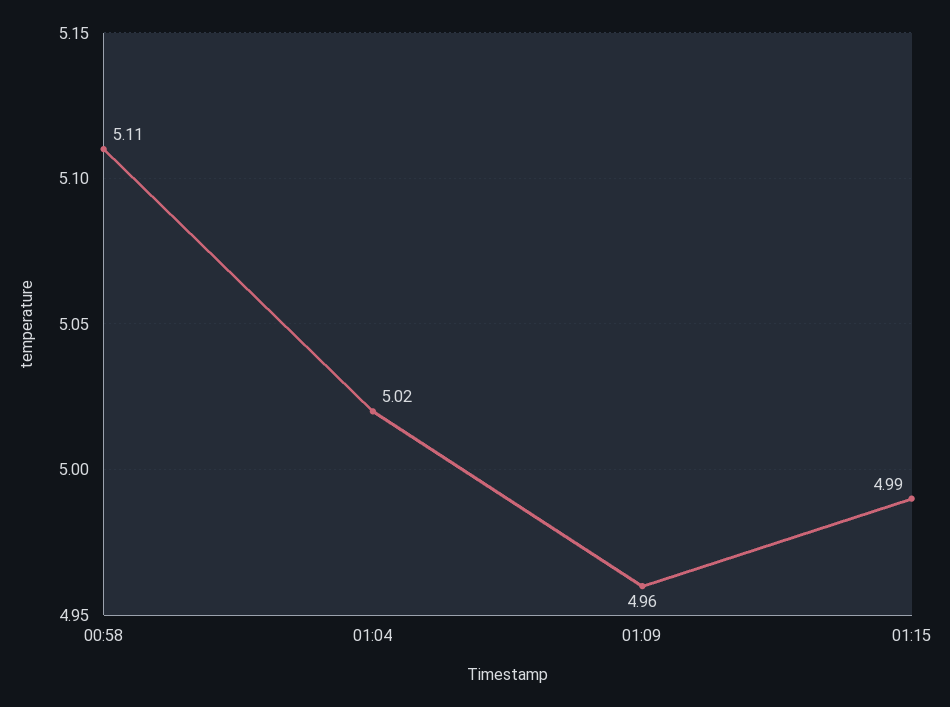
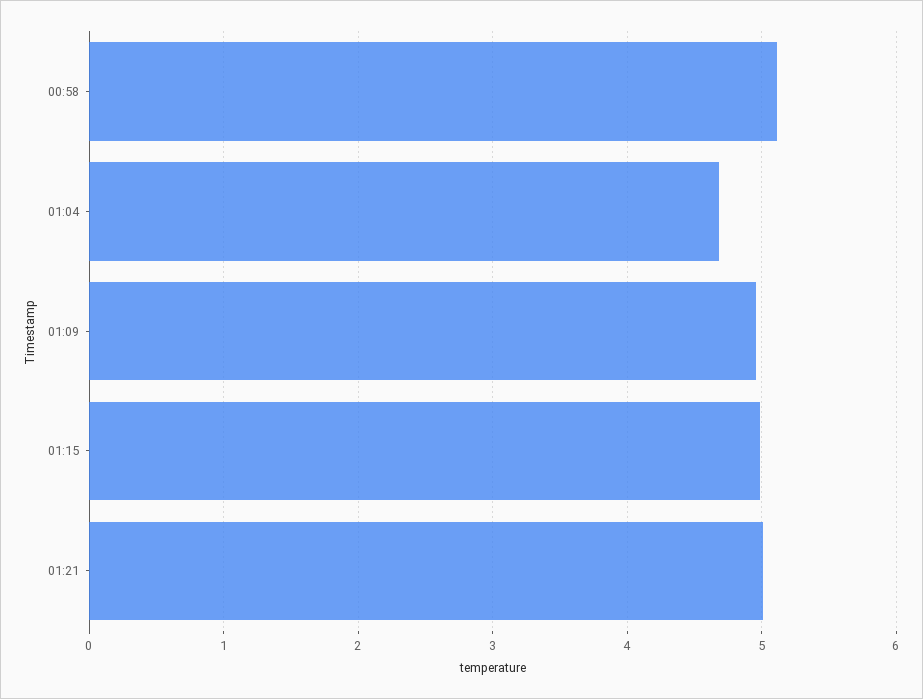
01:04: 5.02 -> 4.7
01:21: none -> 5

